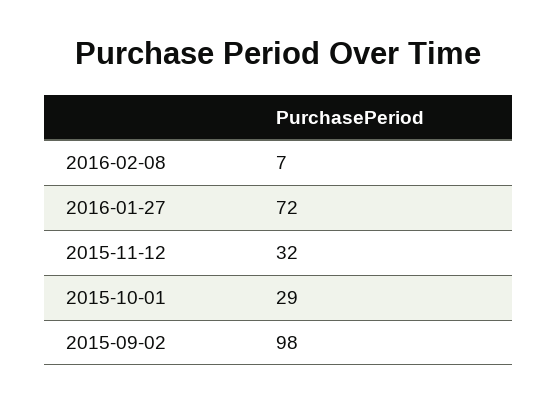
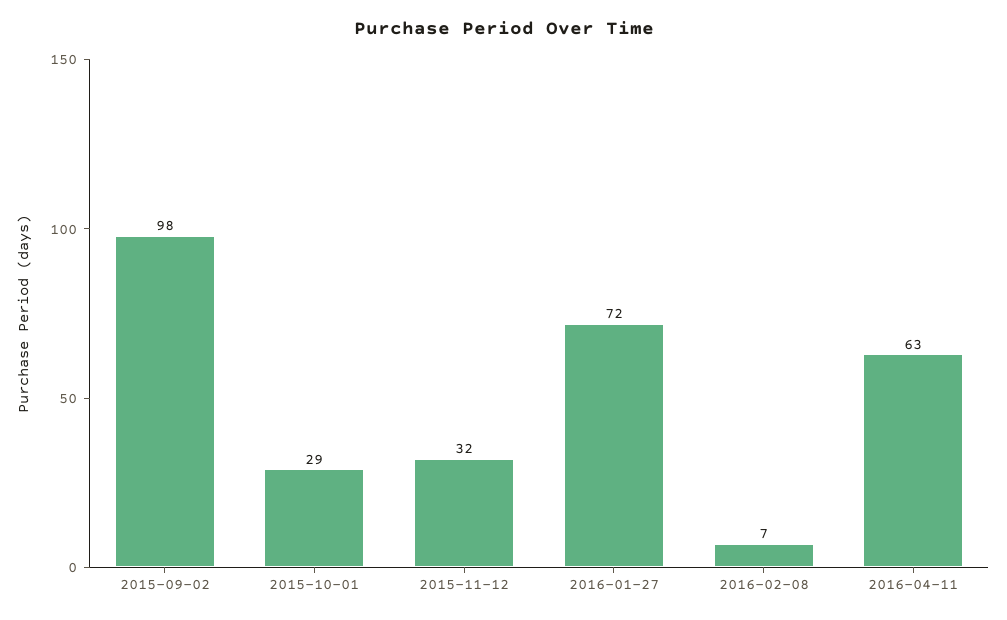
2016-04-11: none -> 63

